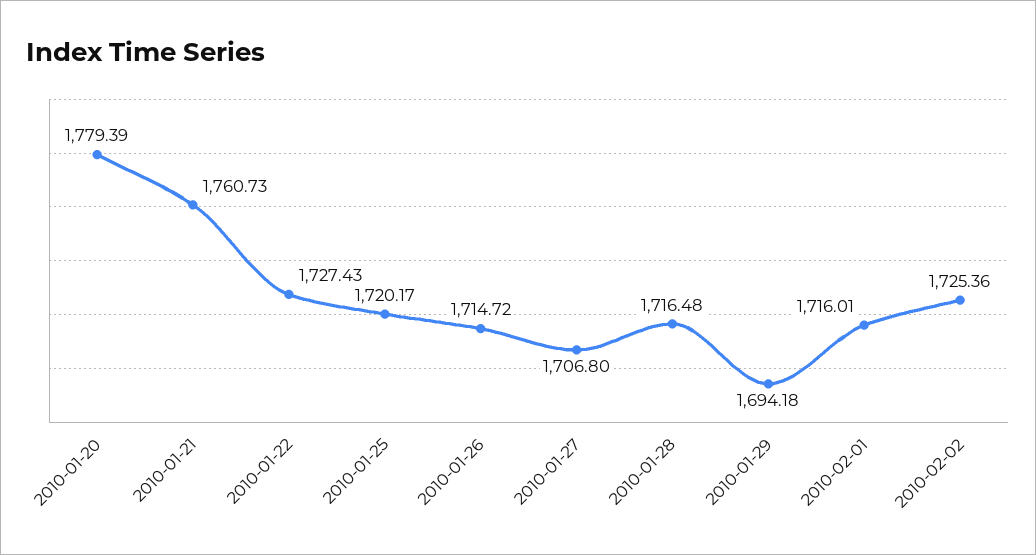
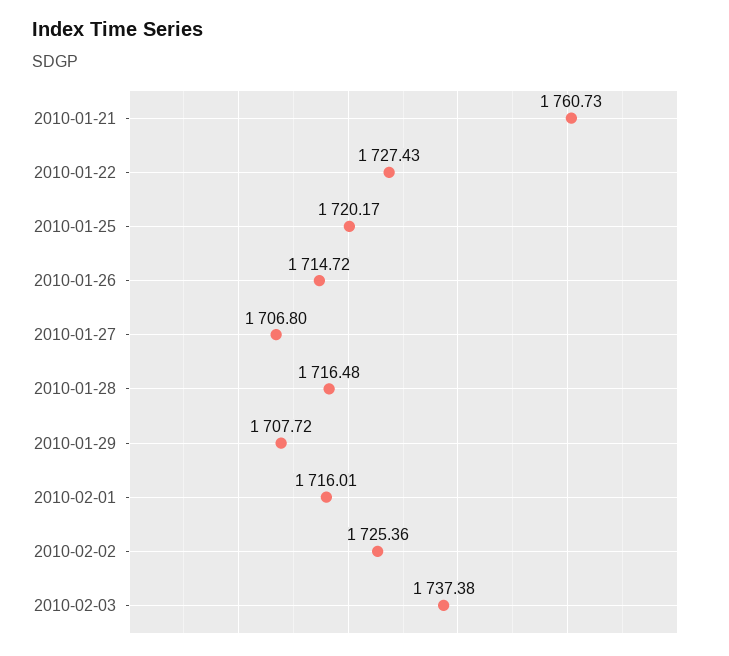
2010-01-20: 1779.39 -> none
2010-01-29: 1694.18 -> 1707.72
2010-02-03: none -> 1737.38

